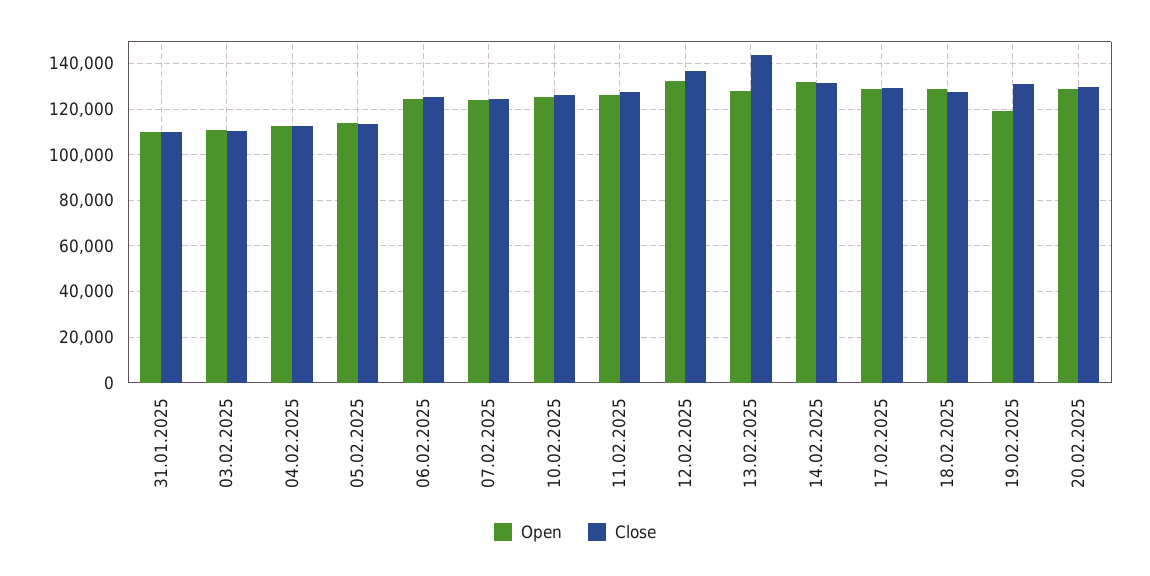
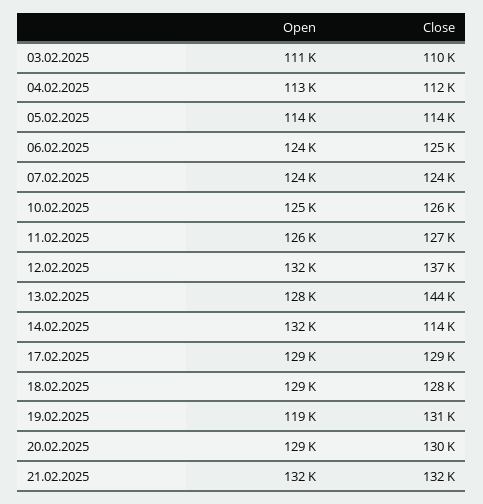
Open, 31.01.2025: 110000 -> none
Close, 31.01.2025: 110000 -> none
Close, 14.02.2025: 130000 -> 114000
Open, 21.02.2025: none -> 132000
Close, 21.02.2025: none -> 132000

